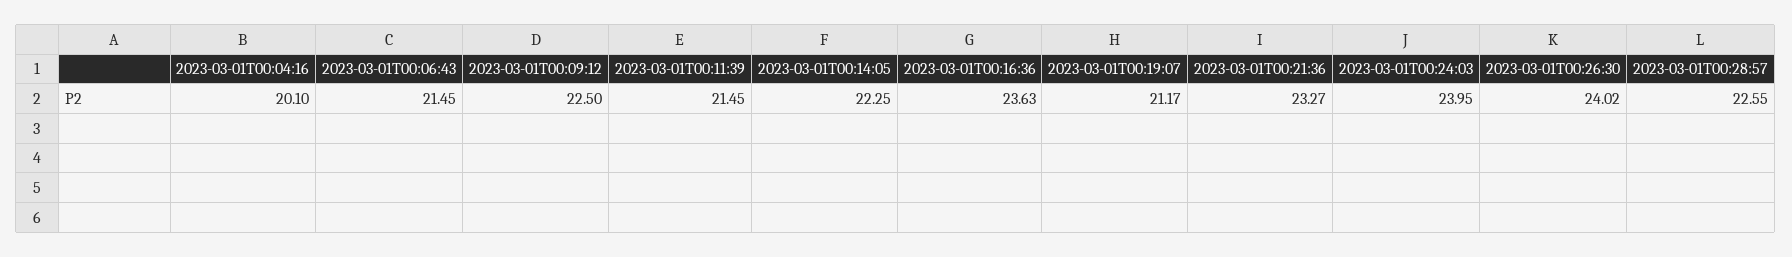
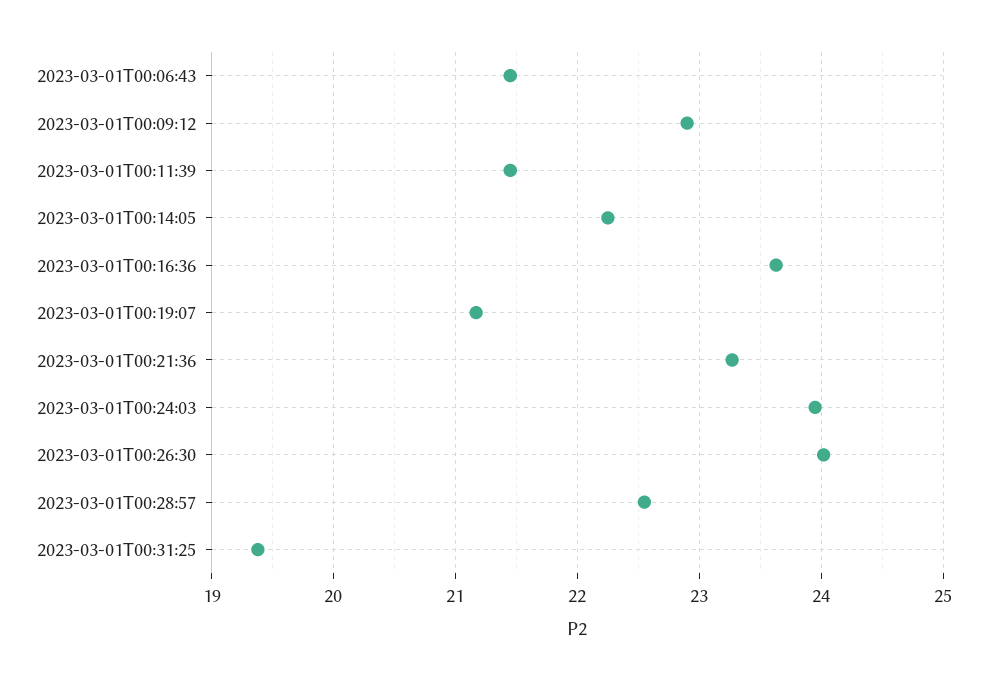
2023-03-01T00:04:16: 20.1 -> none
2023-03-01T00:09:12: 22.5 -> 22.9
2023-03-01T00:31:25: none -> 19.4

